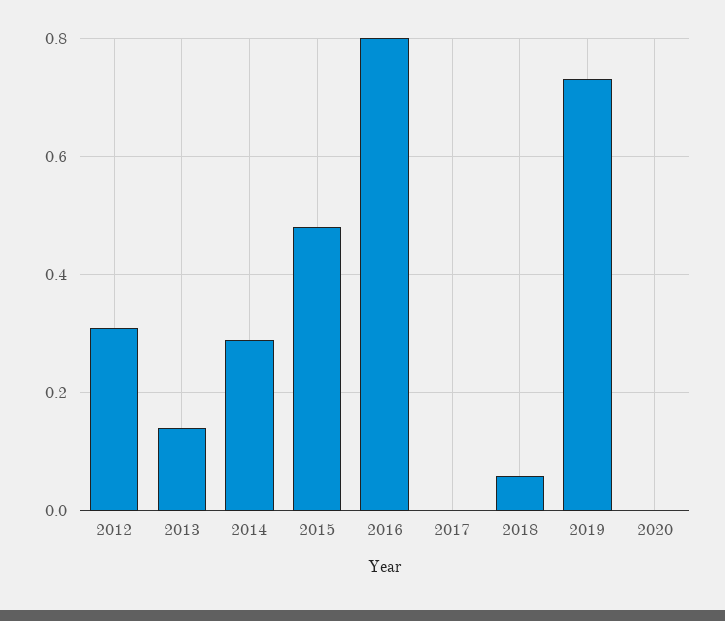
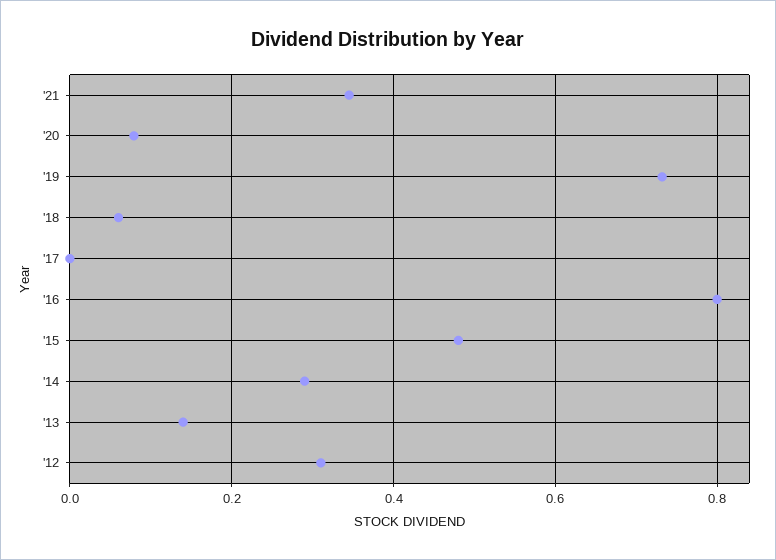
2020: 0 -> 0.08
'21: none -> 0.34

